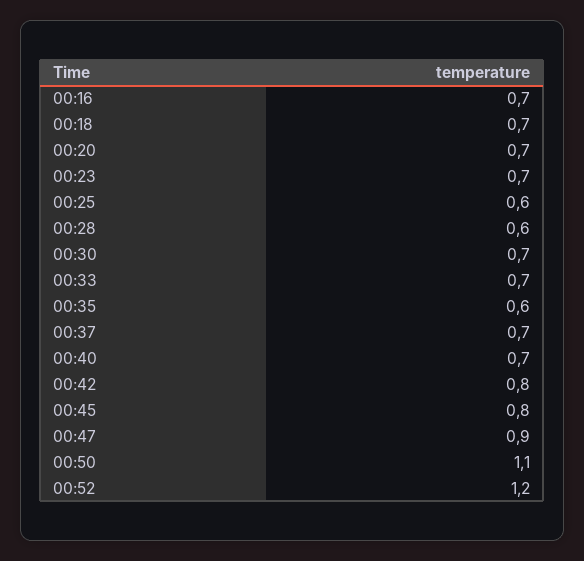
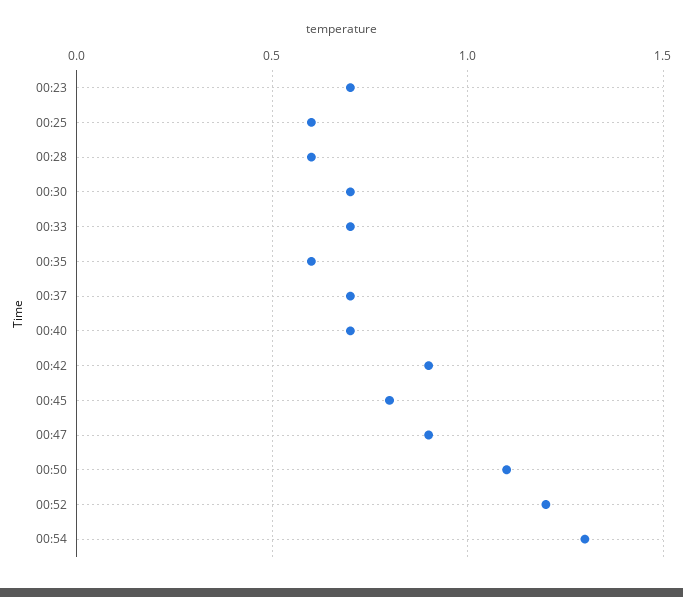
00:16: 0.7 -> none
00:18: 0.7 -> none
00:20: 0.7 -> none
00:42: 0.8 -> 0.9
00:54: none -> 1.3

